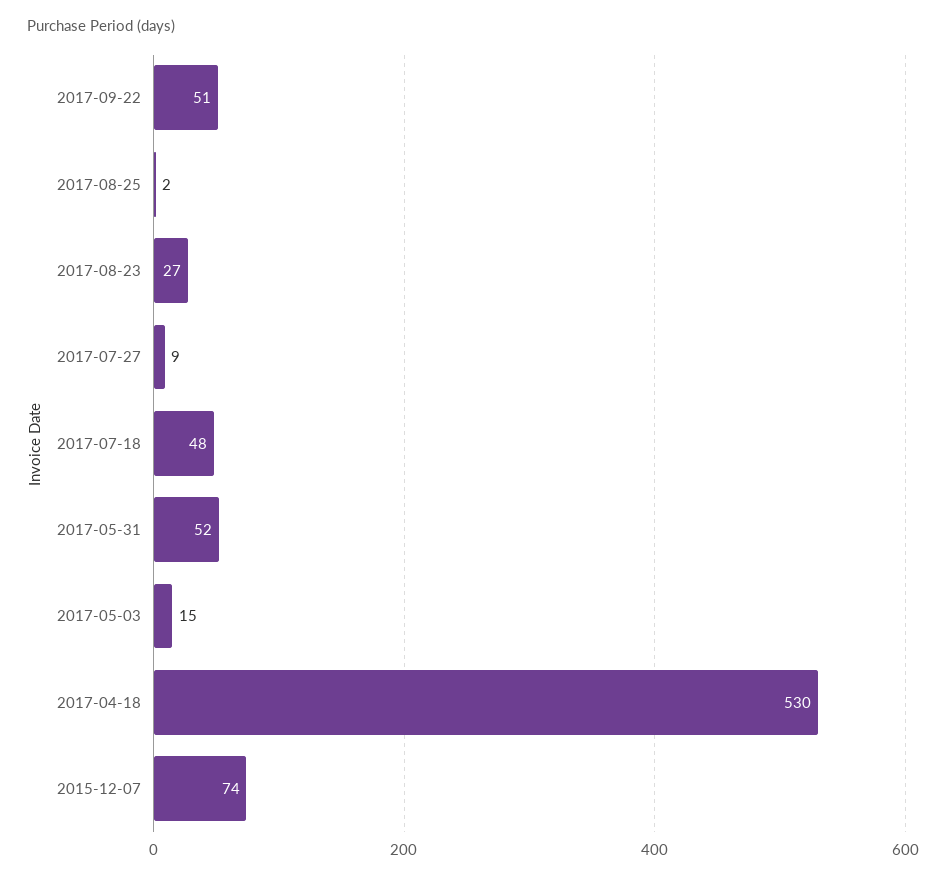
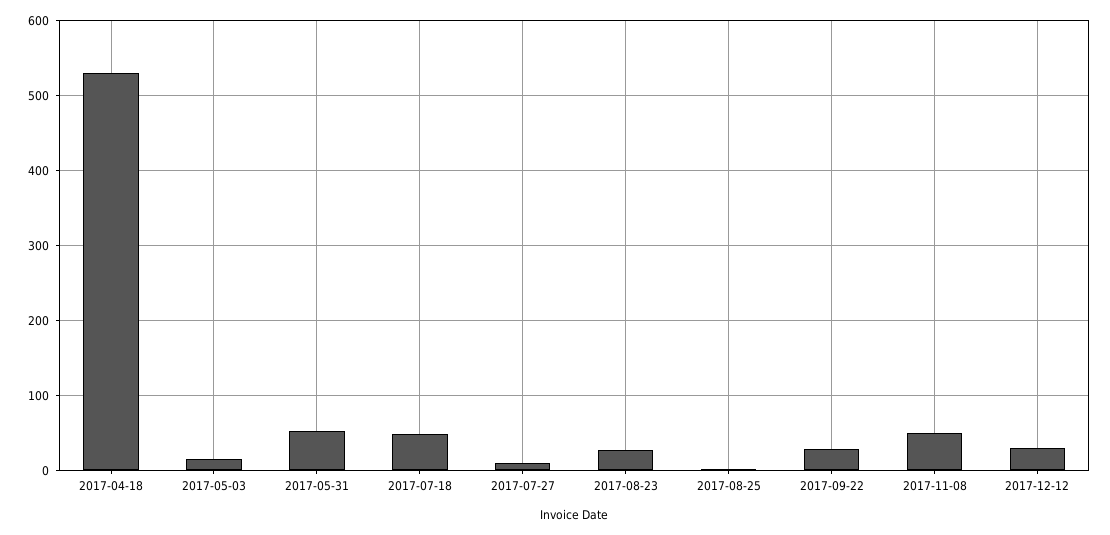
2017-09-22: 51 -> 30
2015-12-07: 74 -> none
2017-11-08: none -> 50
2017-12-12: none -> 30

